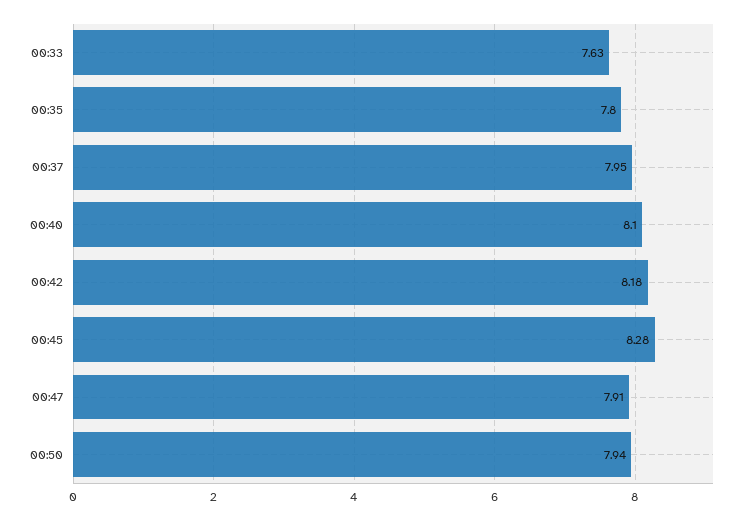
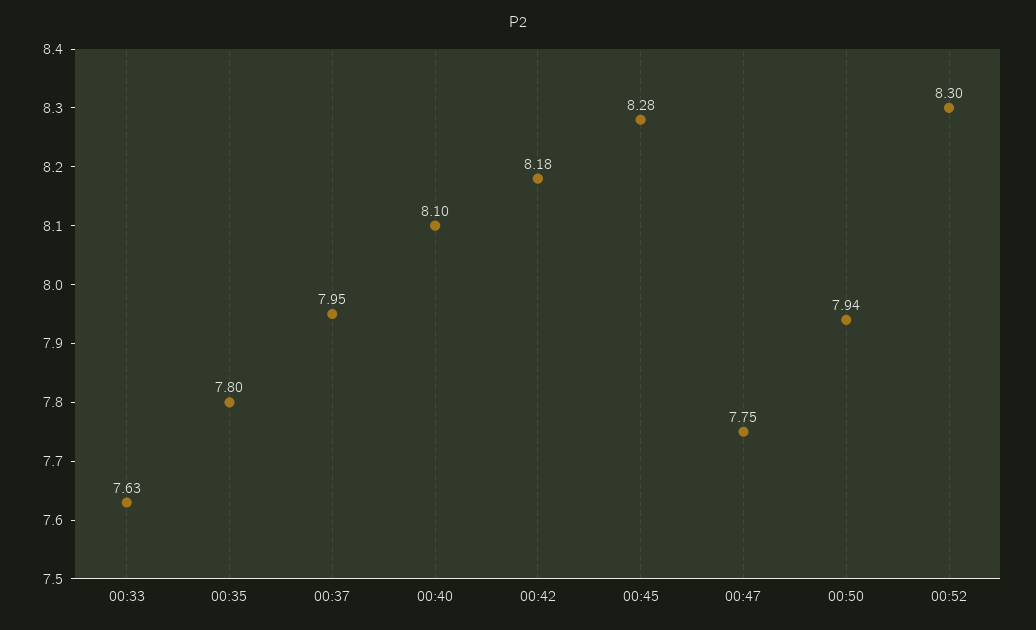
00:47: 7.91 -> 7.75
00:52: none -> 8.3

